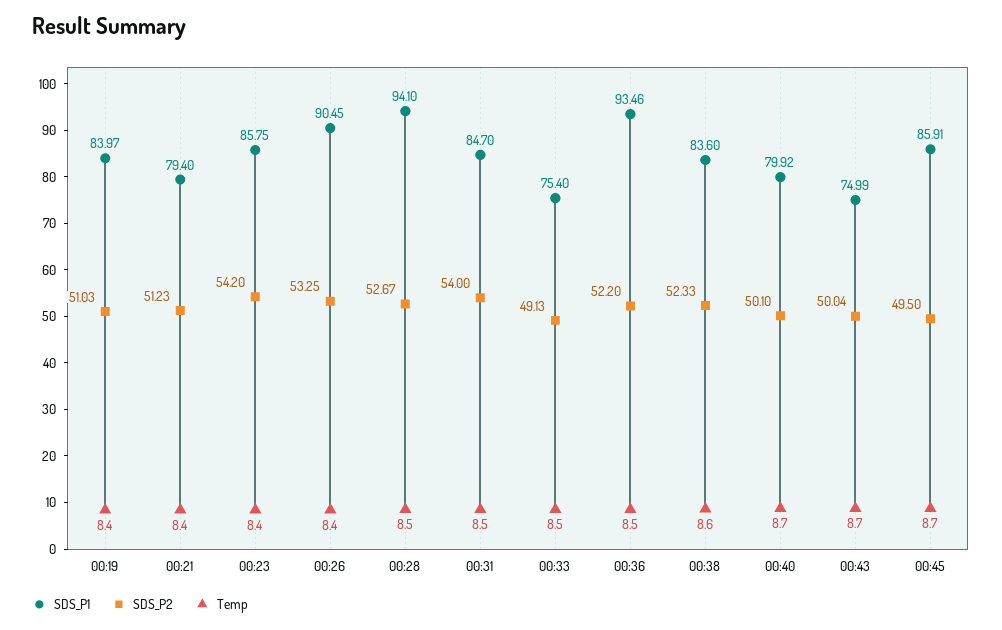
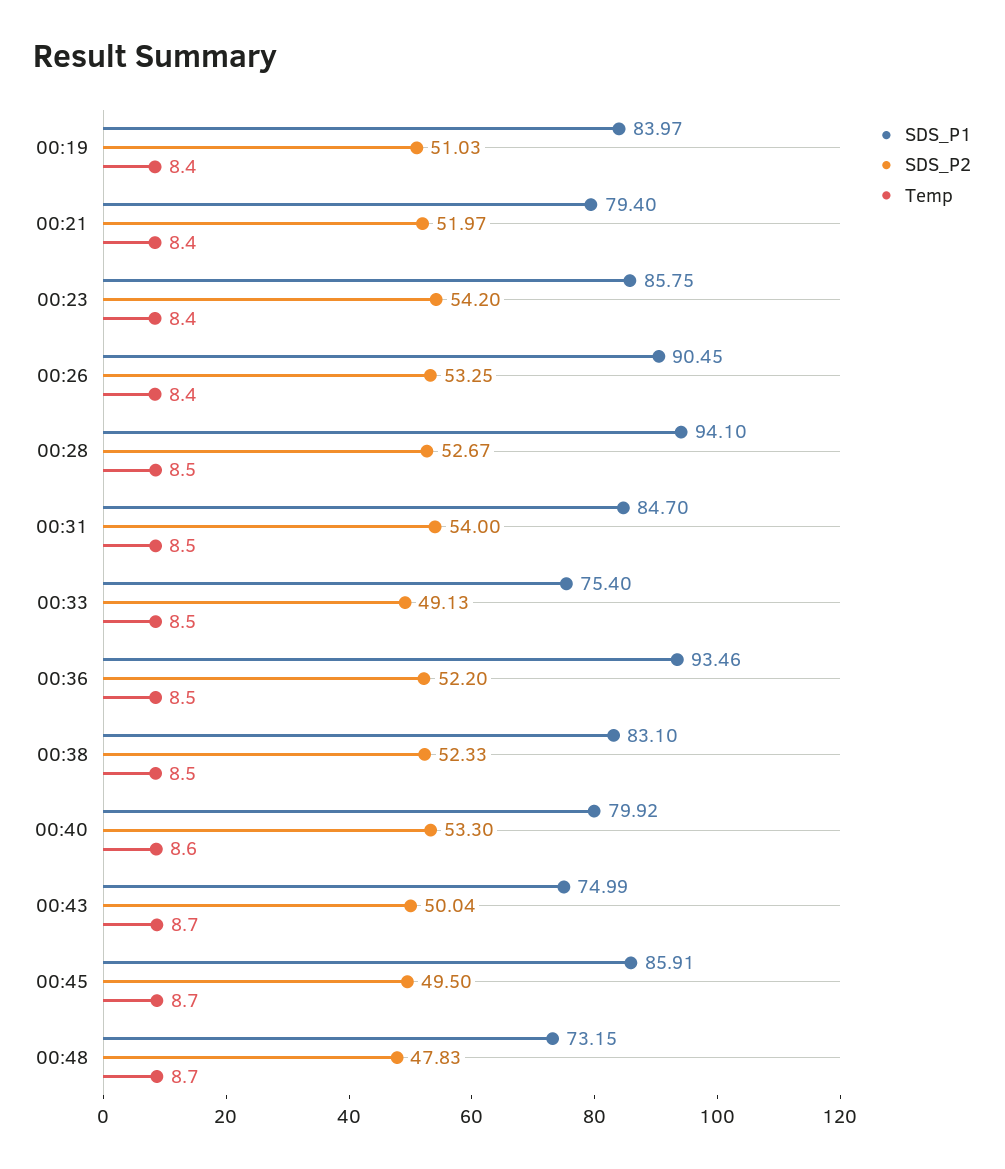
SDS_P2, 00:21: 51.23 -> 51.97
SDS_P1, 00:38: 83.6 -> 83.1
Temp, 00:38: 8.6 -> 8.5
SDS_P2, 00:40: 50.1 -> 53.3
Temp, 00:40: 8.7 -> 8.6
SDS_P1, 00:48: none -> 73.15
SDS_P2, 00:48: none -> 47.83
Temp, 00:48: none -> 8.7

